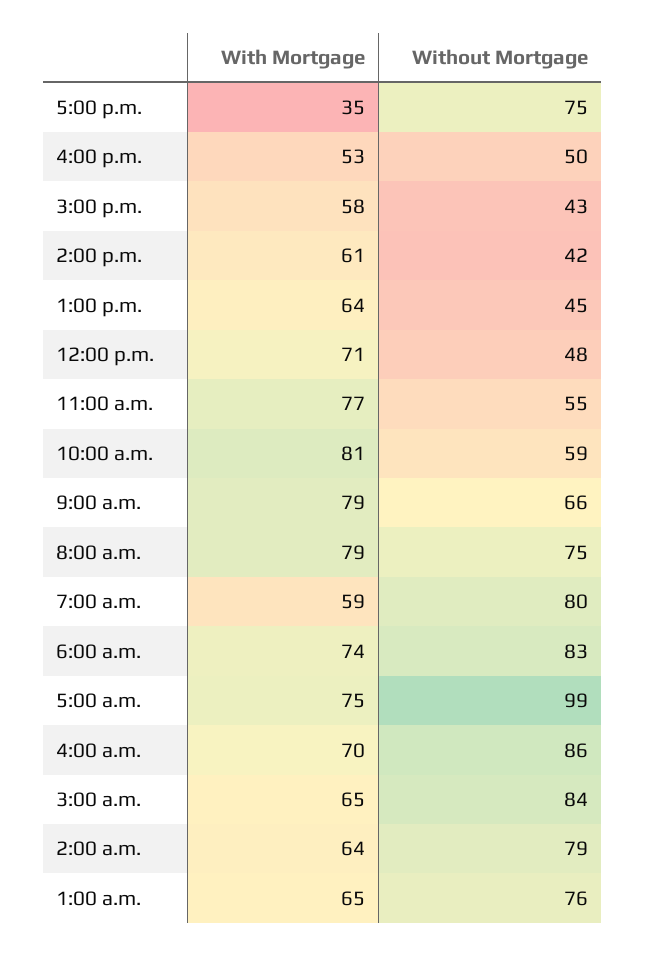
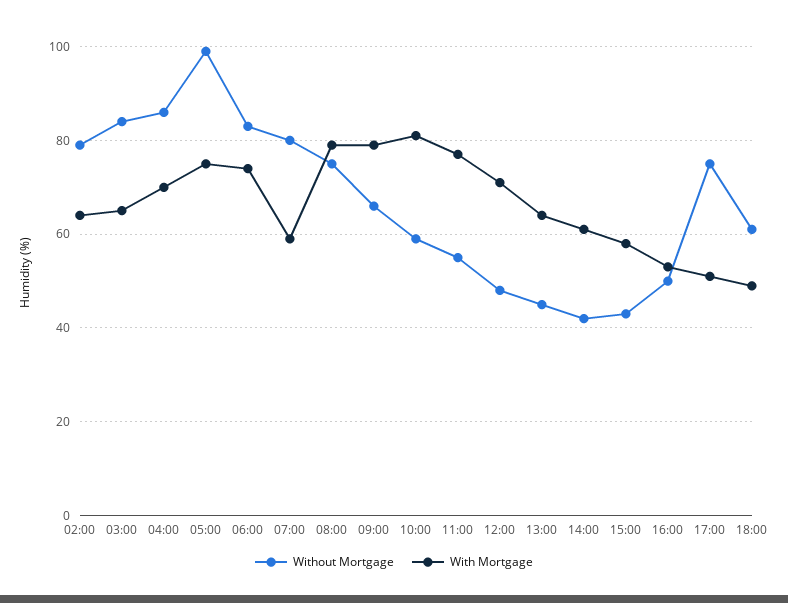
With Mortgage, 5:00 p.m.: 35 -> 50
With Mortgage, 1:00 a.m.: 65 -> none
Without Mortgage, 1:00 a.m.: 76 -> none
Without Mortgage, 18:00: none -> 60
With Mortgage, 18:00: none -> 50

